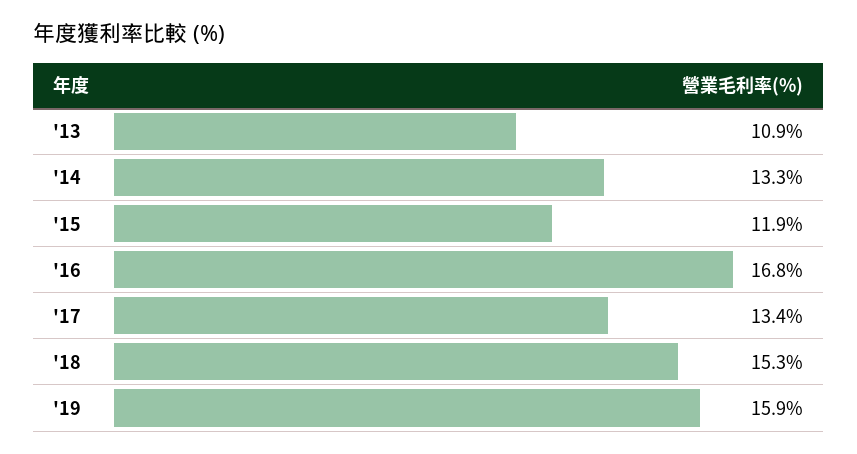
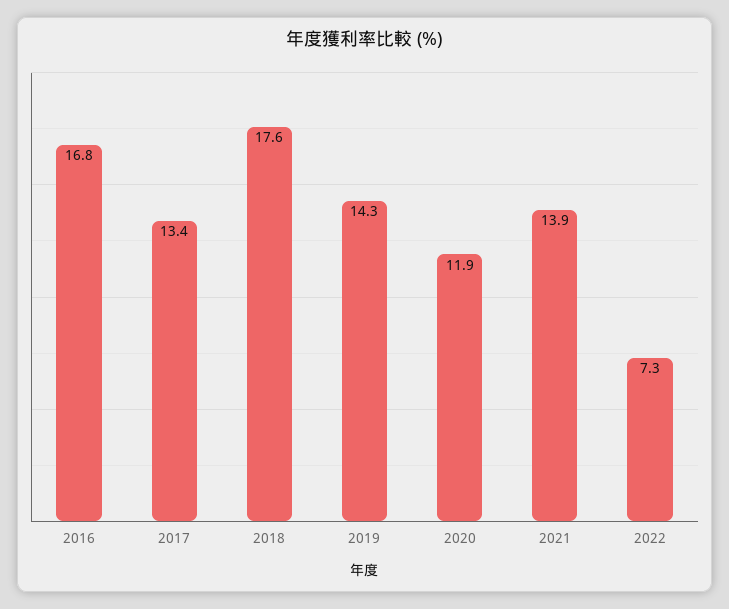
'13: 10.9 -> none
'14: 13.3 -> none
'15: 11.9 -> none
'18: 15.3 -> 17.6
'19: 15.9 -> 14.3
2020: none -> 11.9
2021: none -> 13.9
2022: none -> 7.3

